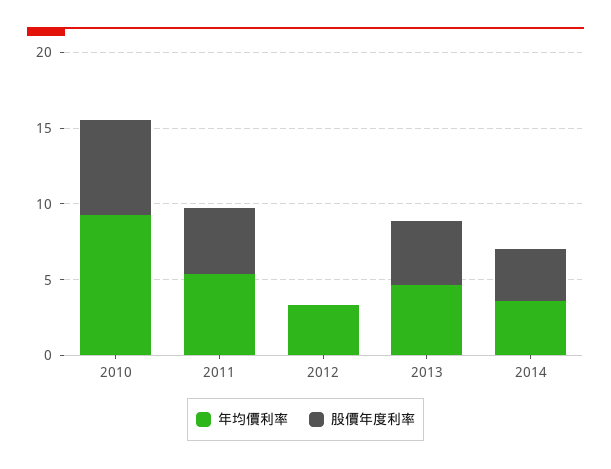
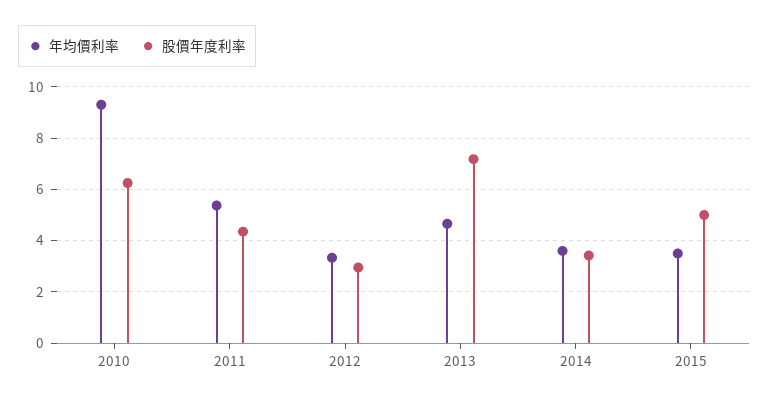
股價年度利率, 2012: 0 -> 3
股價年度利率, 2013: 4 -> 7.25
年均價利率, 2015: none -> 3.5
股價年度利率, 2015: none -> 5

